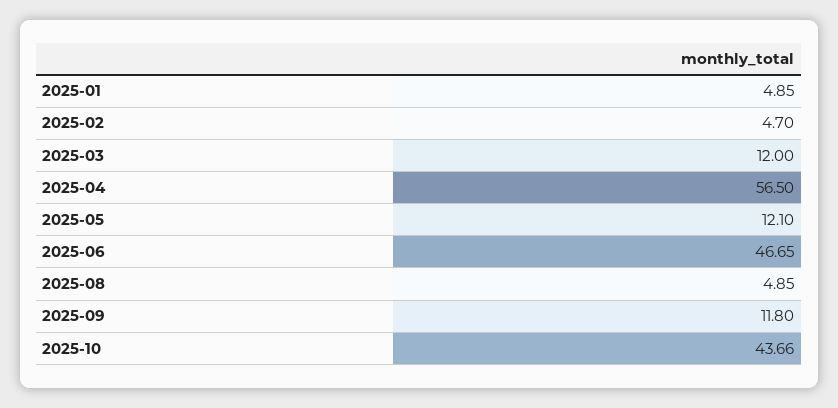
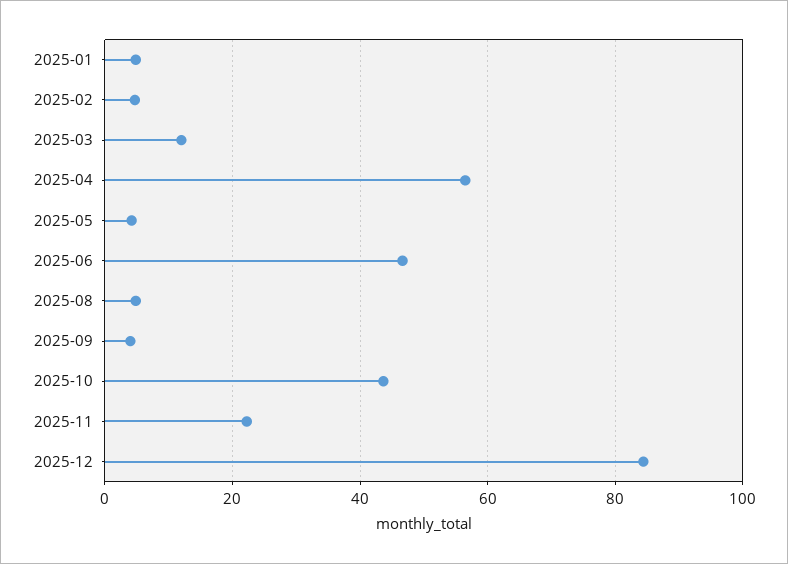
2025-05: 12.1 -> 4
2025-09: 11.8 -> 4
2025-11: none -> 22
2025-12: none -> 84

